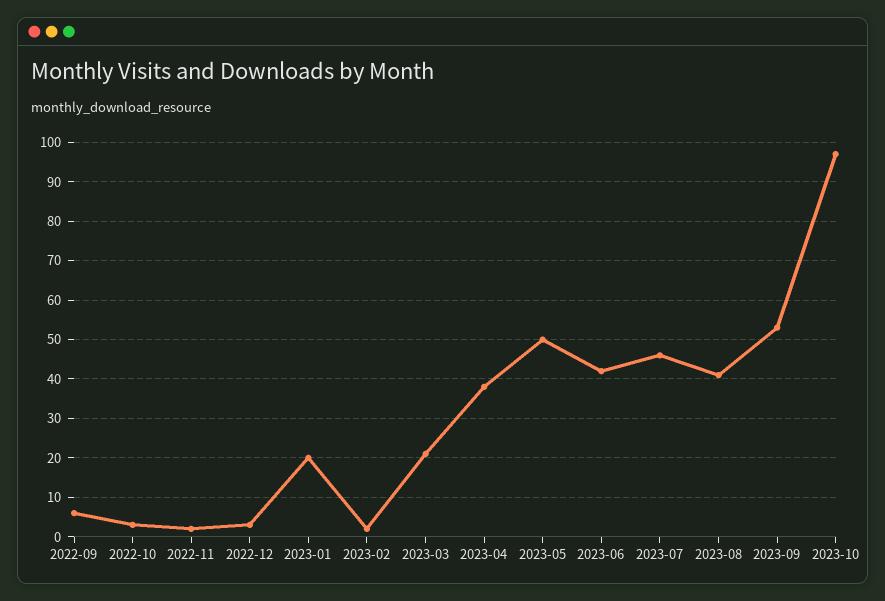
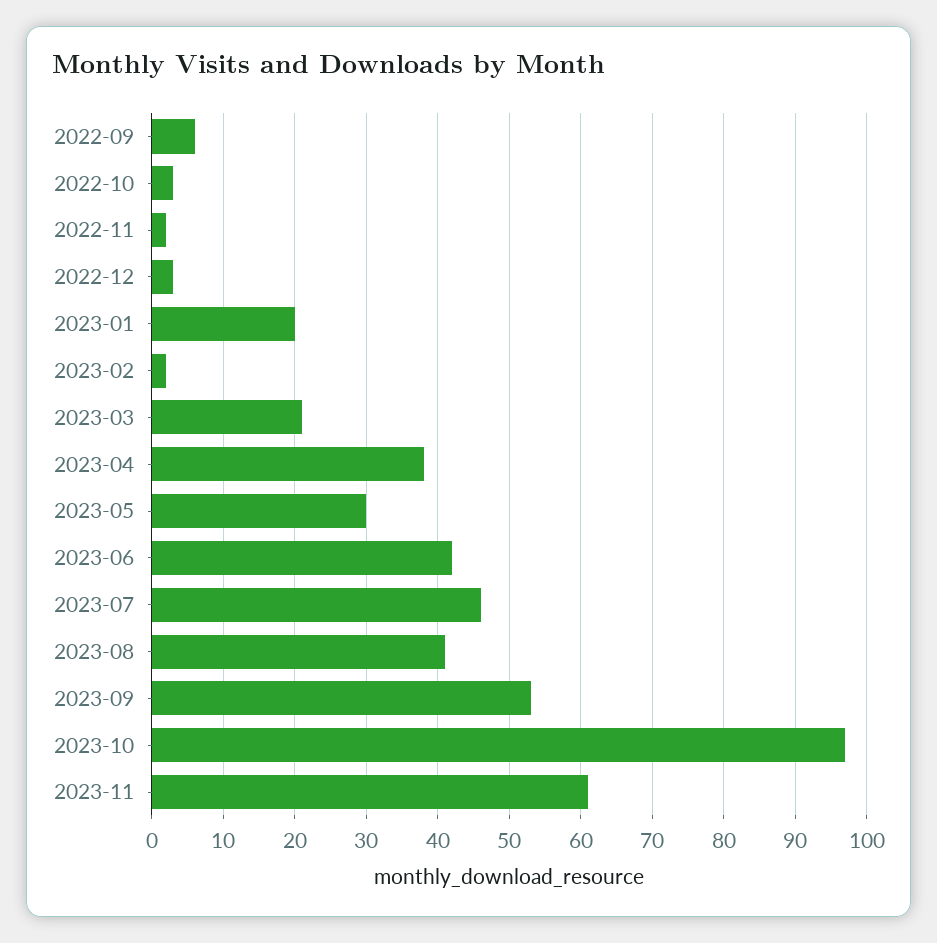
2023-05: 50 -> 30
2023-11: none -> 61

